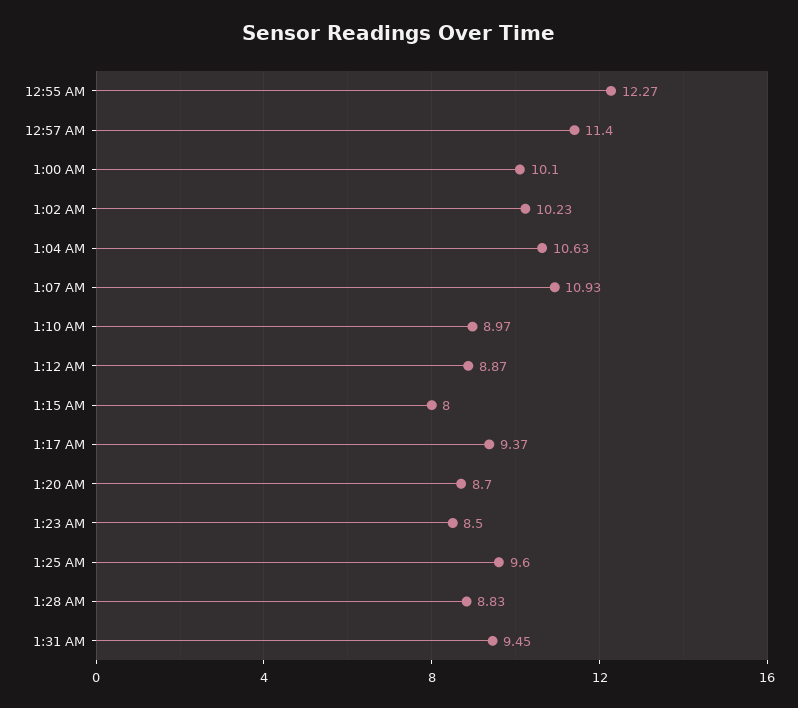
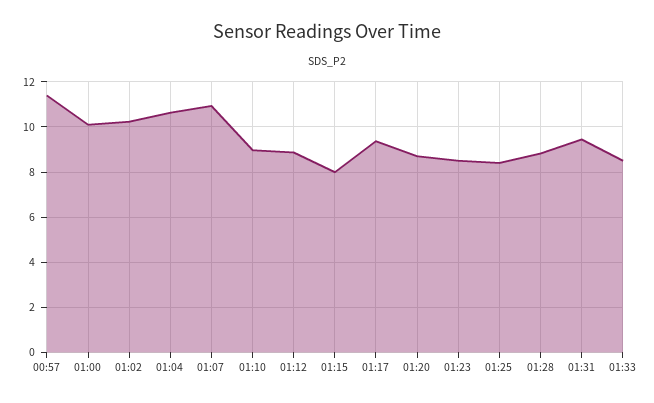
12:55 AM: 12.27 -> none
1:25 AM: 9.6 -> 8.5
01:33: none -> 8.5

